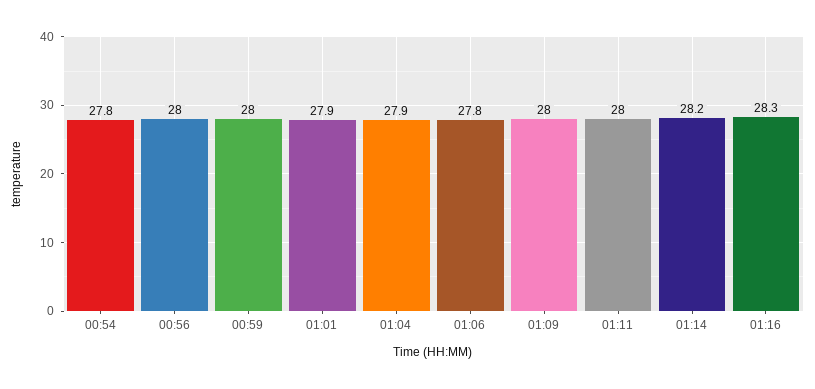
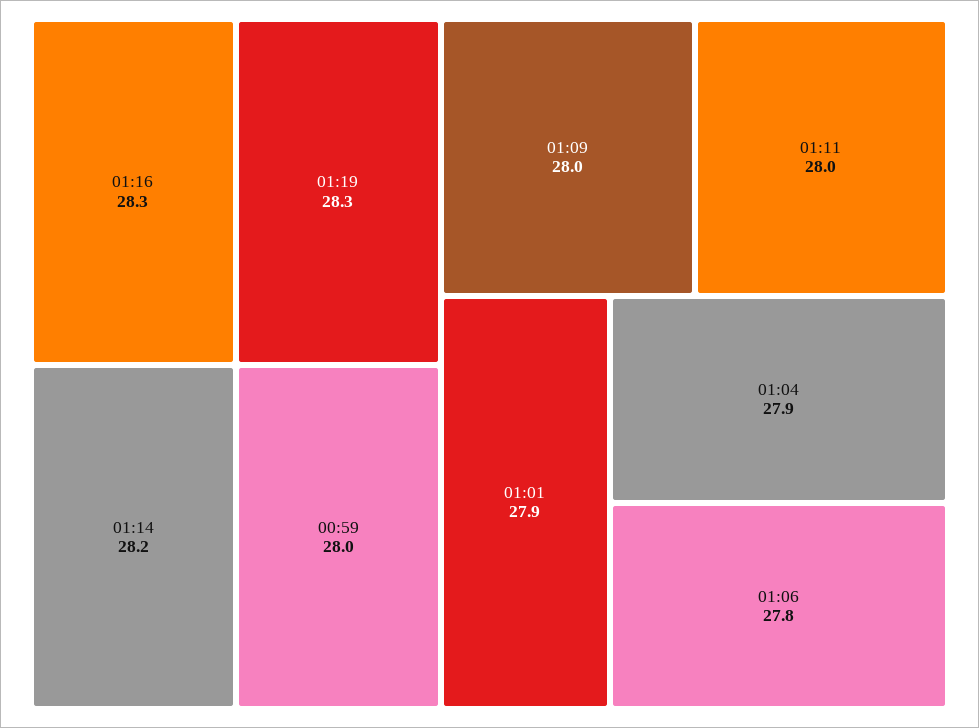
00:54: 27.8 -> none
00:56: 28 -> none
01:19: none -> 28.3

